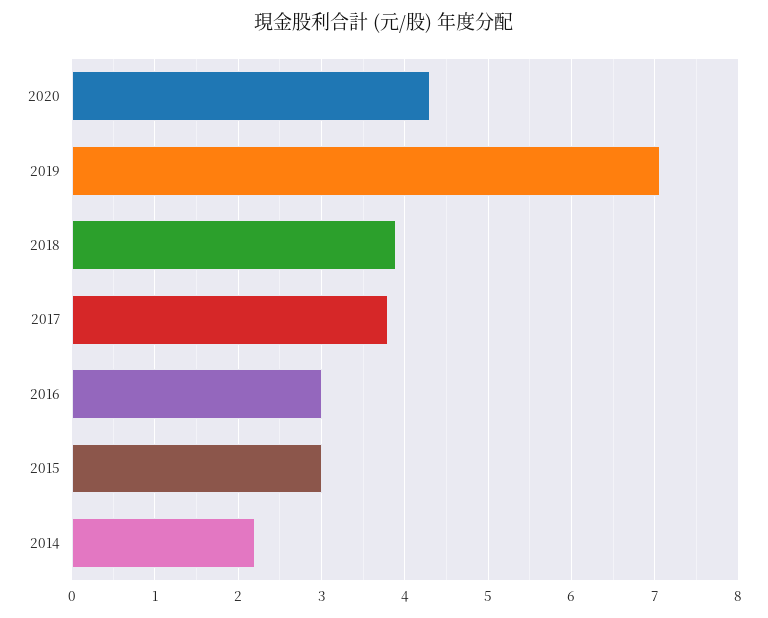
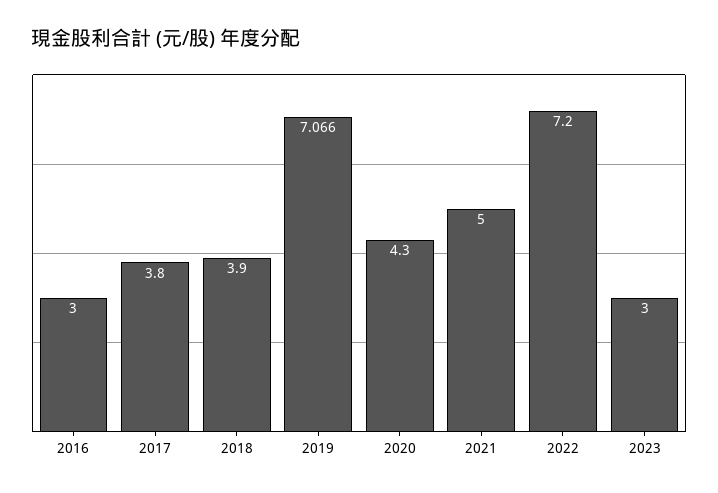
2015: 3 -> none
2014: 2.2 -> none
2021: none -> 5
2022: none -> 7.2
2023: none -> 3

